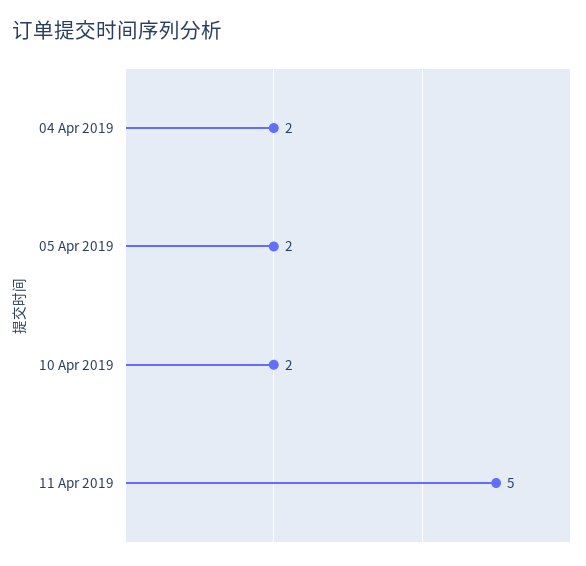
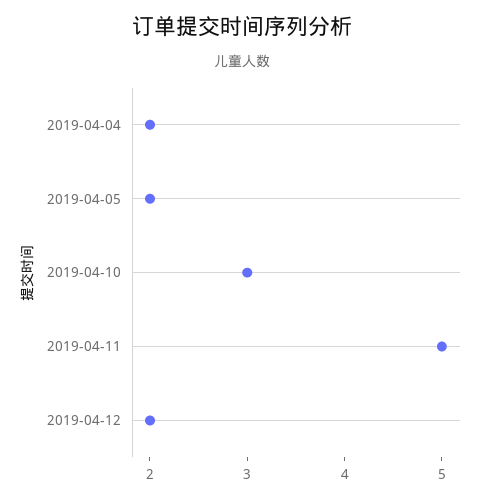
10 Apr 2019: 2 -> 3
2019-04-12: none -> 2

